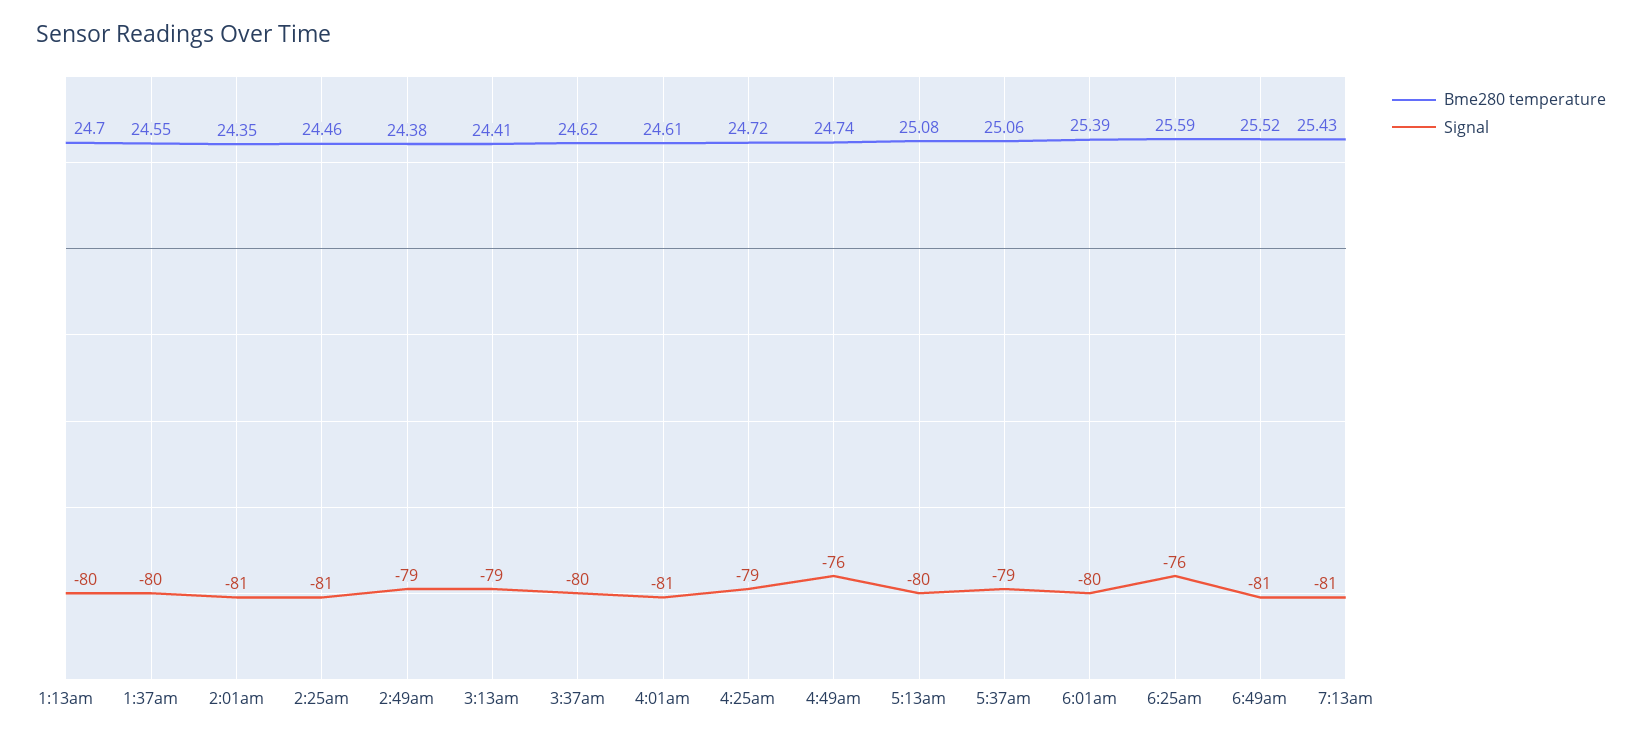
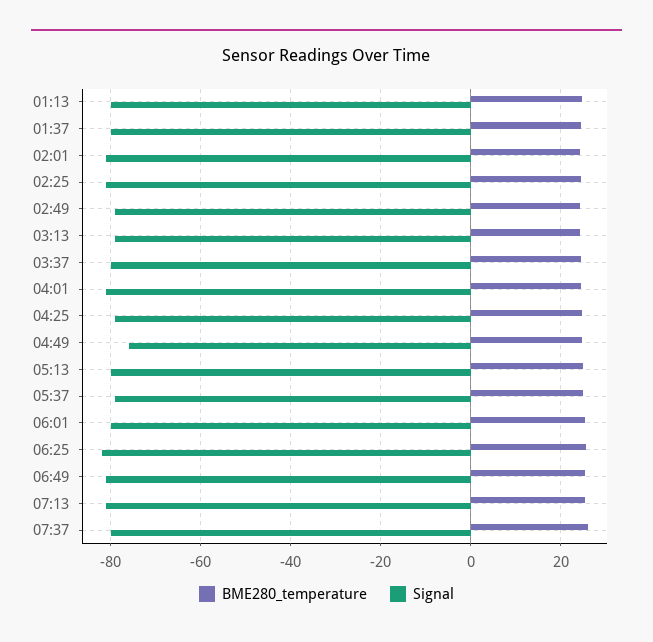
Signal, 6:25am: -76 -> -82
Bme280 temperature, 07:37: none -> 26
Signal, 07:37: none -> -80

